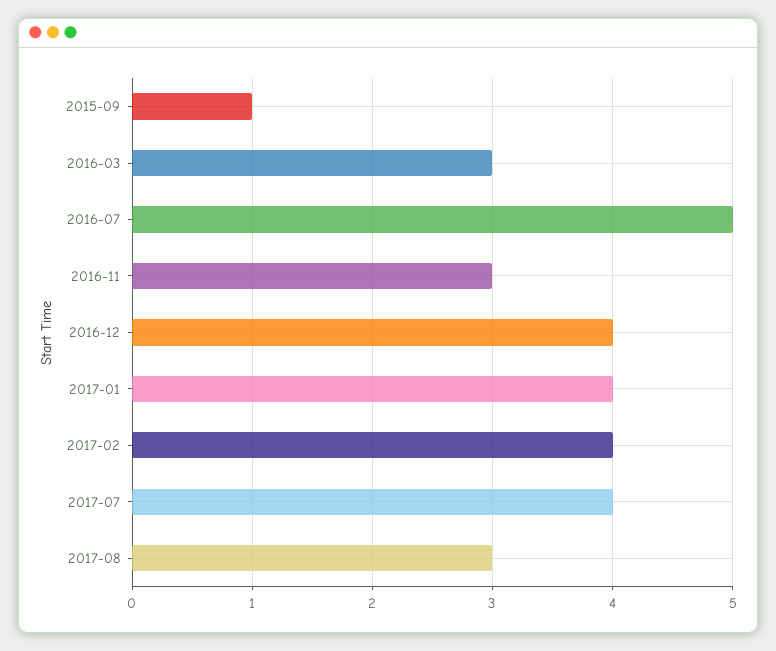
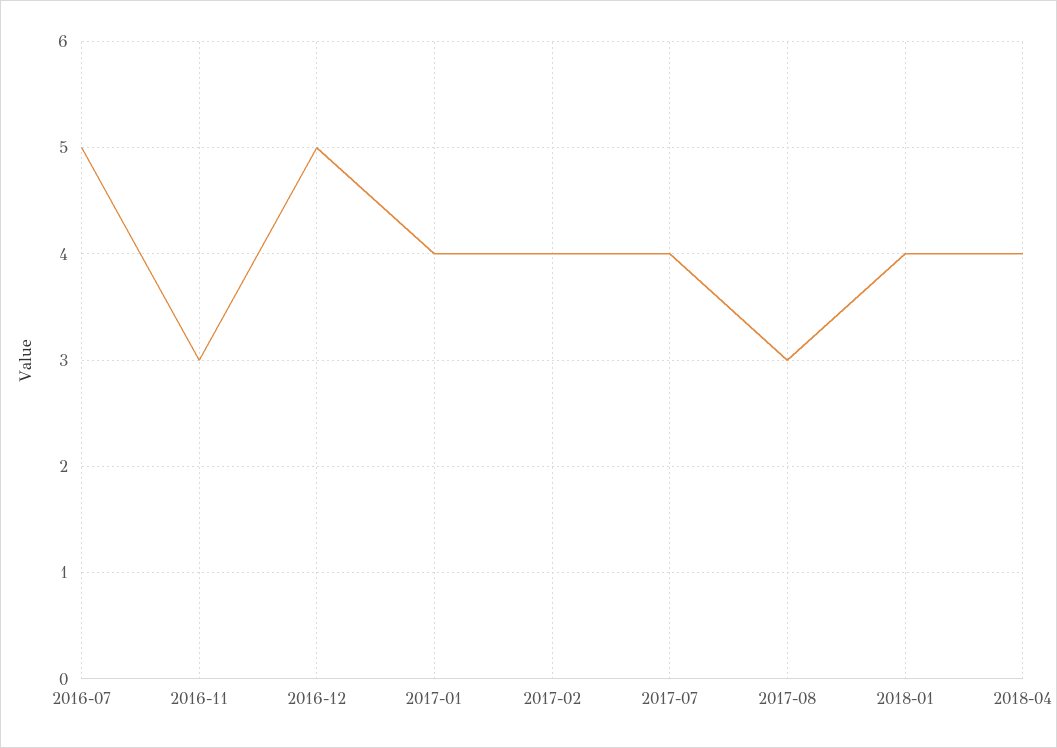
2015-09: 1 -> none
2016-03: 3 -> none
2016-12: 4 -> 5
2018-01: none -> 4
2018-04: none -> 4

